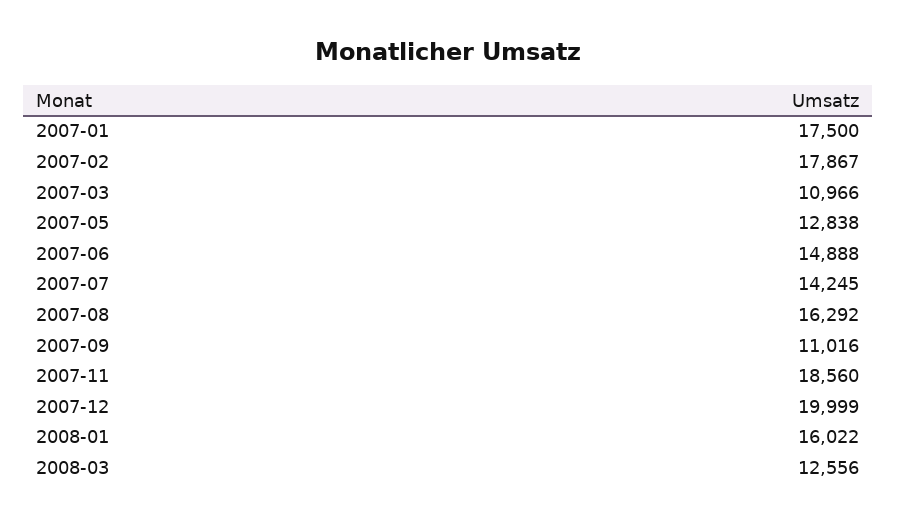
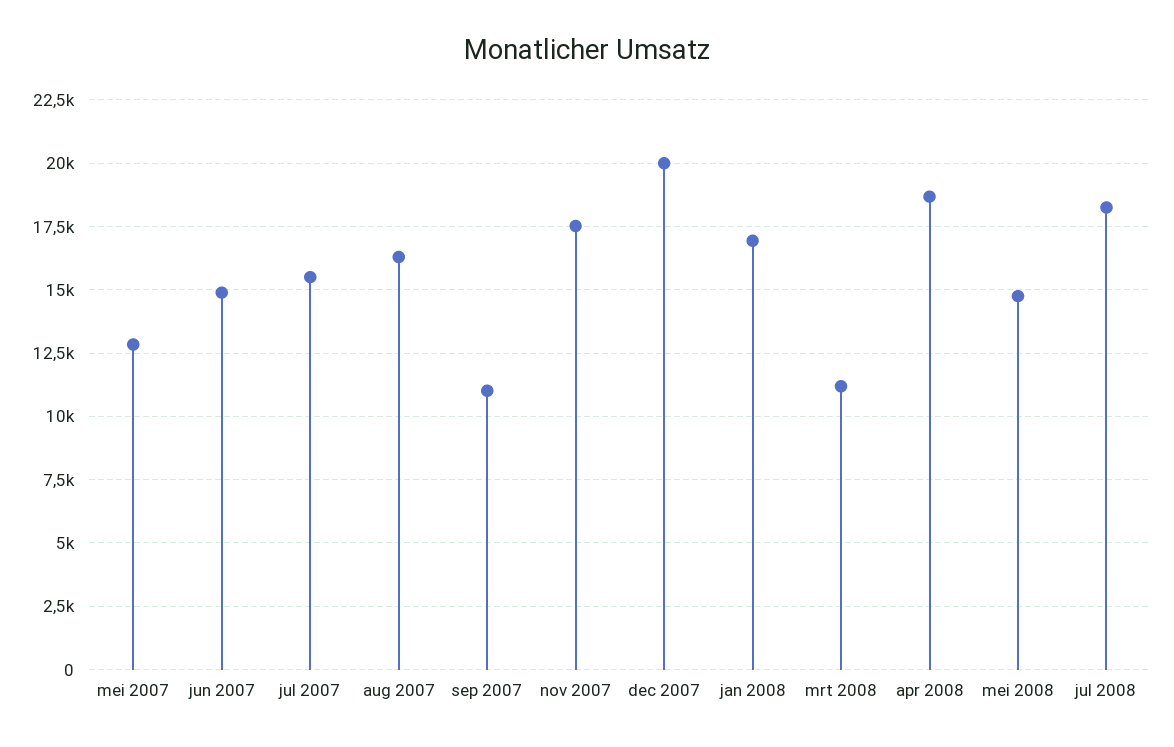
2007-01: 17500 -> none
2007-02: 17867 -> none
2007-03: 10966 -> none
2007-07: 14245 -> 15500
2007-11: 18560 -> 17500
2008-01: 16022 -> 17000
2008-03: 12556 -> 11250
apr 2008: none -> 18750
mei 2008: none -> 14750
jul 2008: none -> 18250

